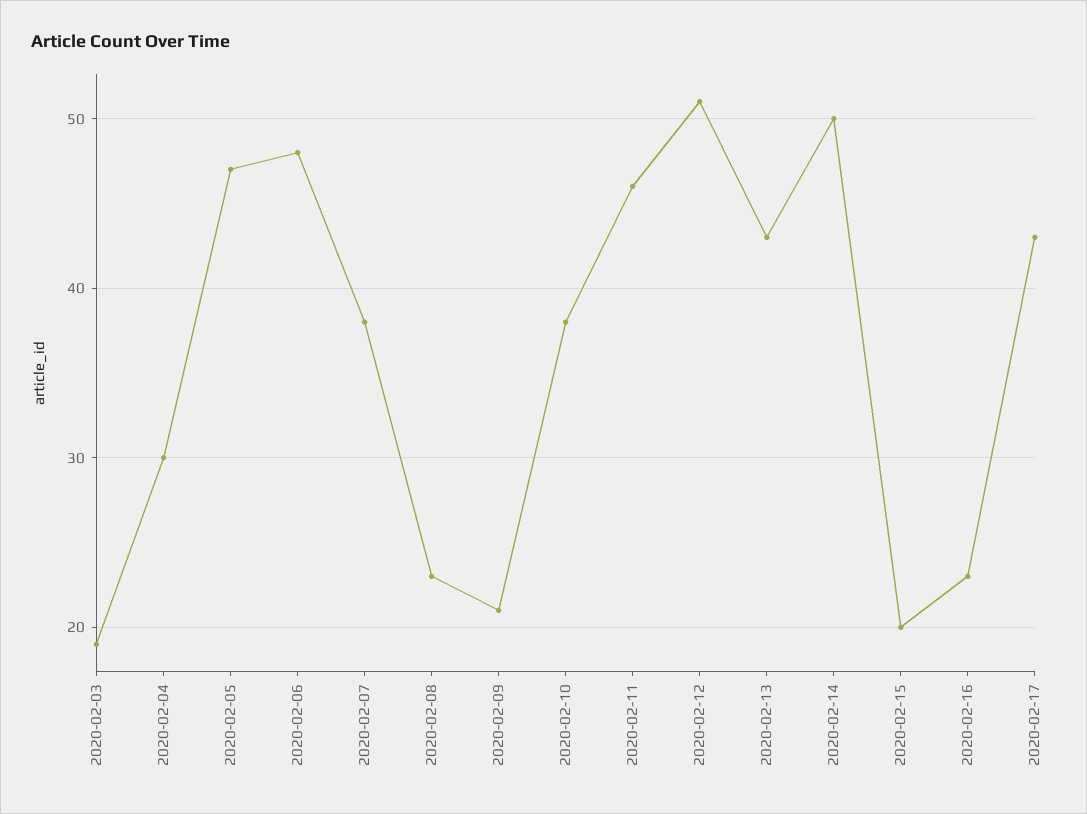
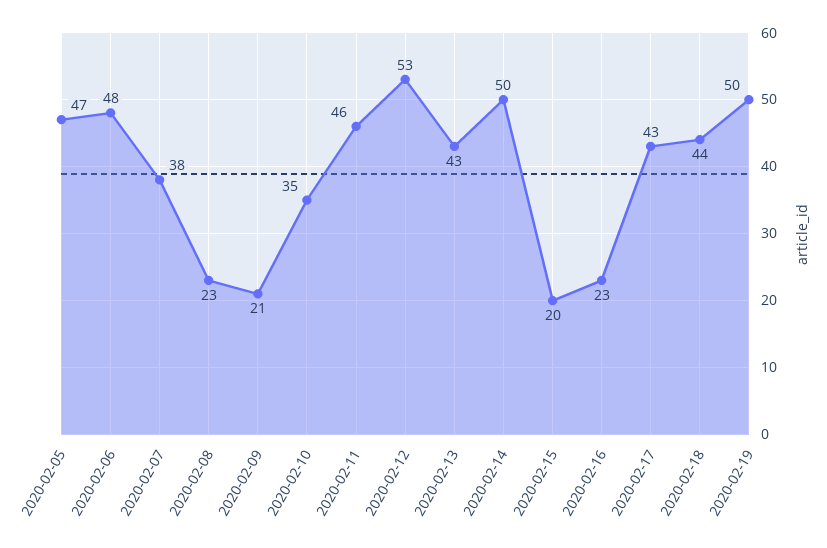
2020-02-03: 19 -> none
2020-02-04: 30 -> none
2020-02-10: 38 -> 35
2020-02-12: 51 -> 53
2020-02-18: none -> 44
2020-02-19: none -> 50

